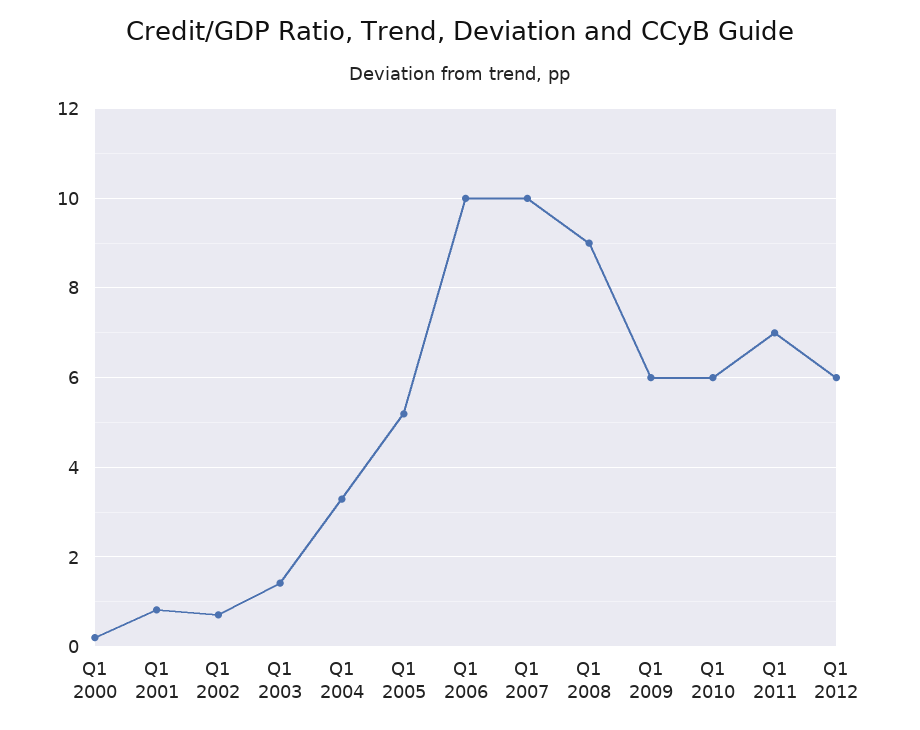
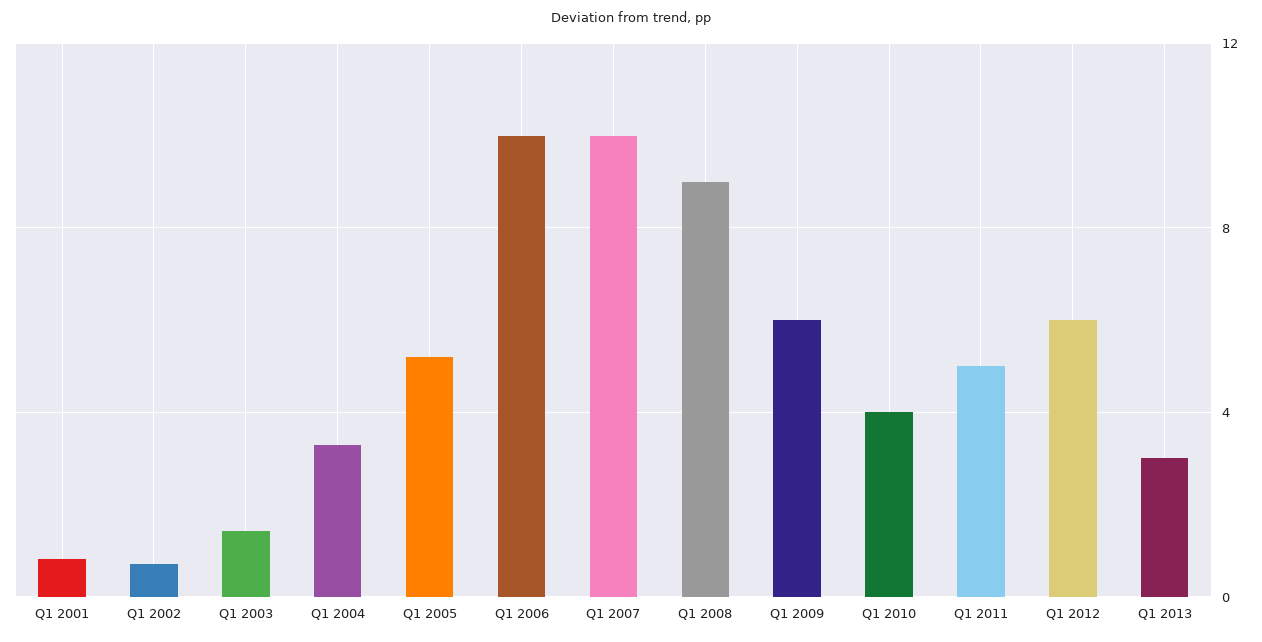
Q1 2000: 0.2 -> none
Q1 2010: 6 -> 4
Q1 2011: 7 -> 5
Q1 2013: none -> 3

